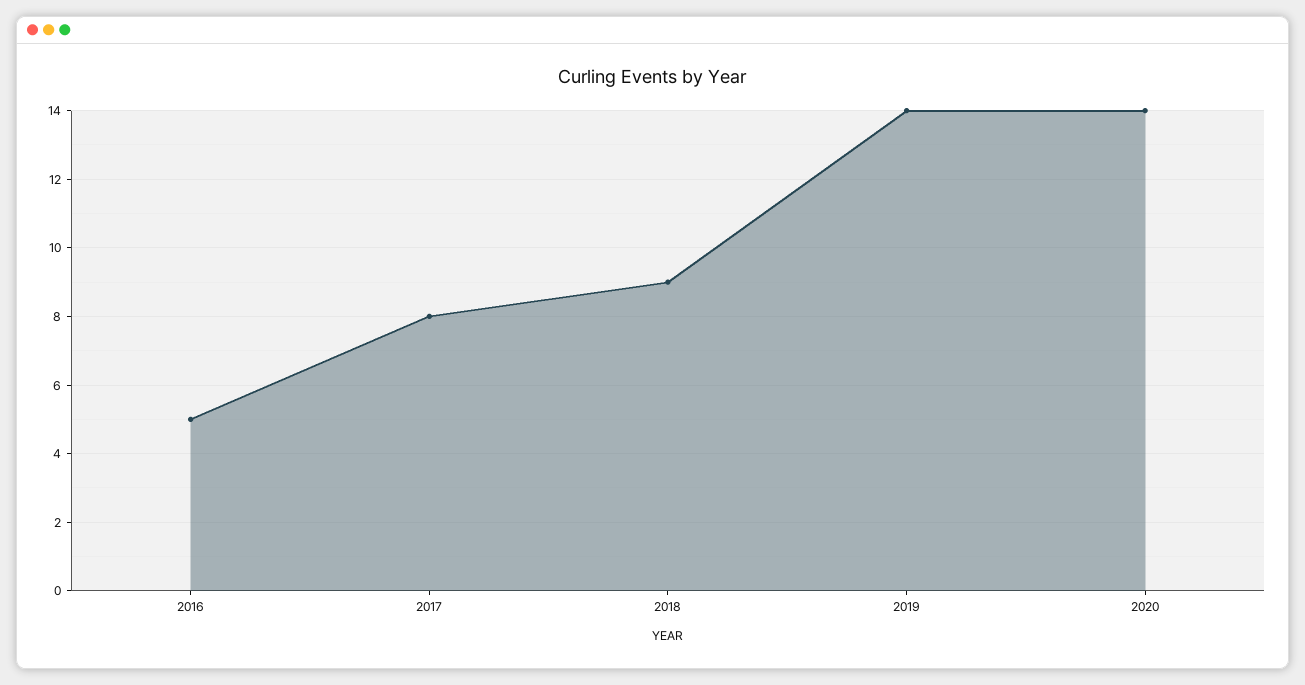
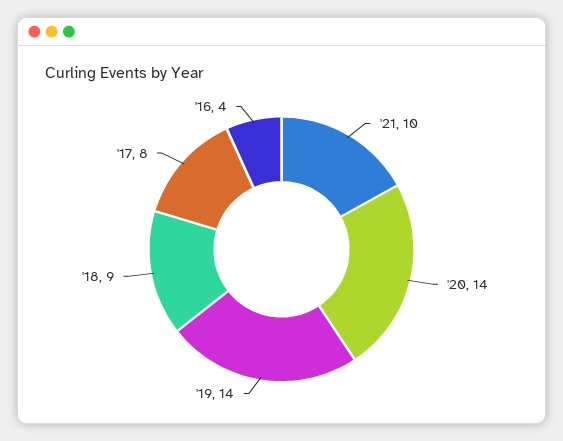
2016: 5 -> 4
'21: none -> 10

